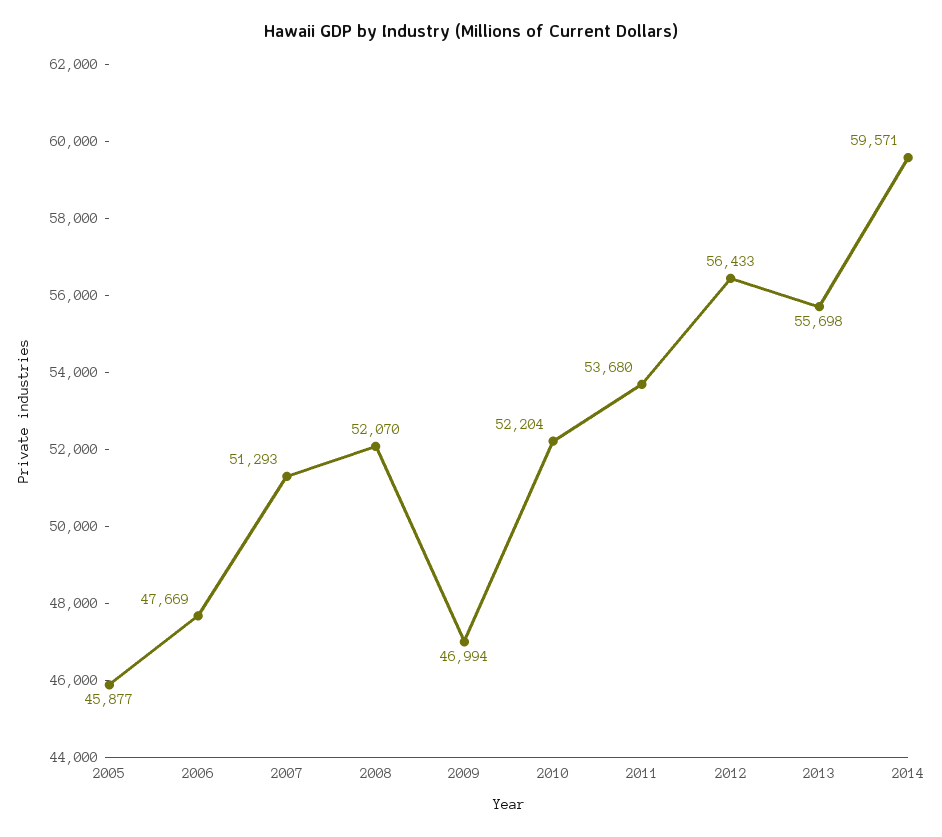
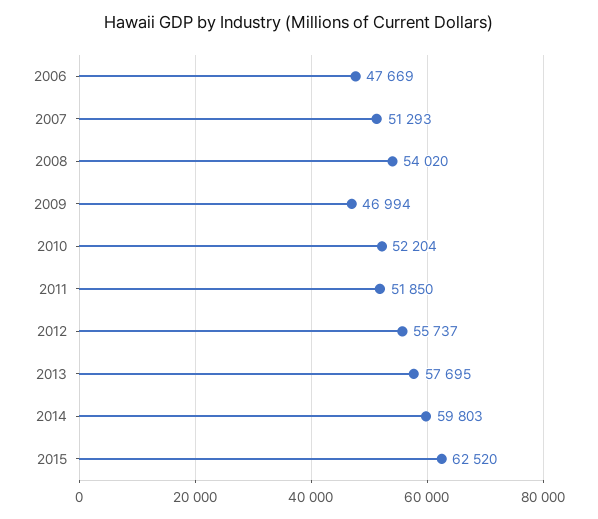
2005: 45877 -> none
2008: 52070 -> 54020
2011: 53680 -> 51850
2012: 56433 -> 55737
2013: 55698 -> 57695
2014: 59571 -> 59803
2015: none -> 62520

